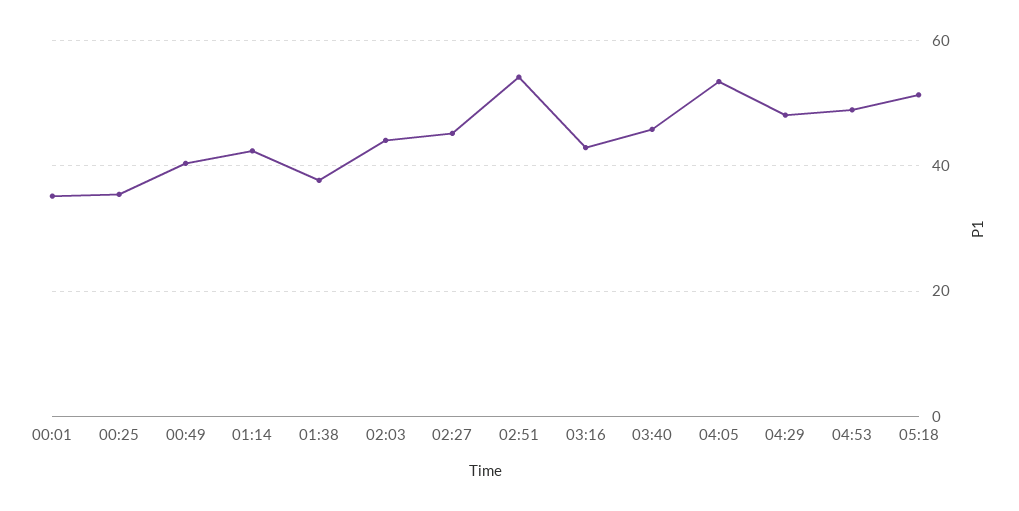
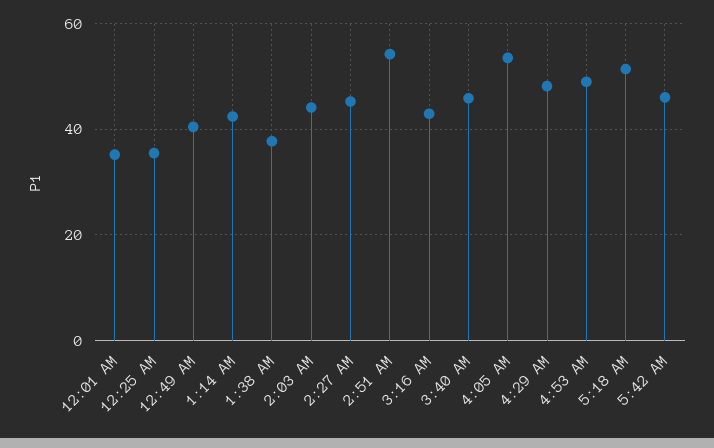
5:42 AM: none -> 46

